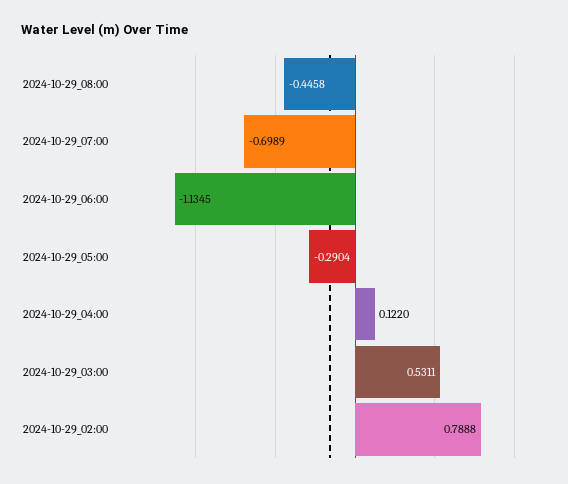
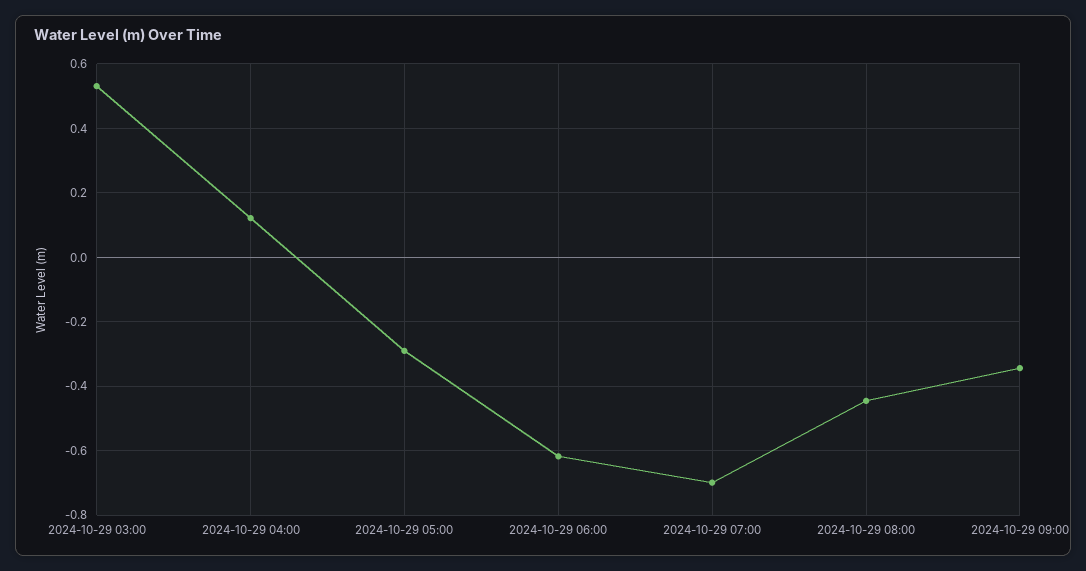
2024-10-29_06:00: -1.1345 -> -0.62
2024-10-29_02:00: 0.7888 -> none
2024-10-29 09:00: none -> -0.34

